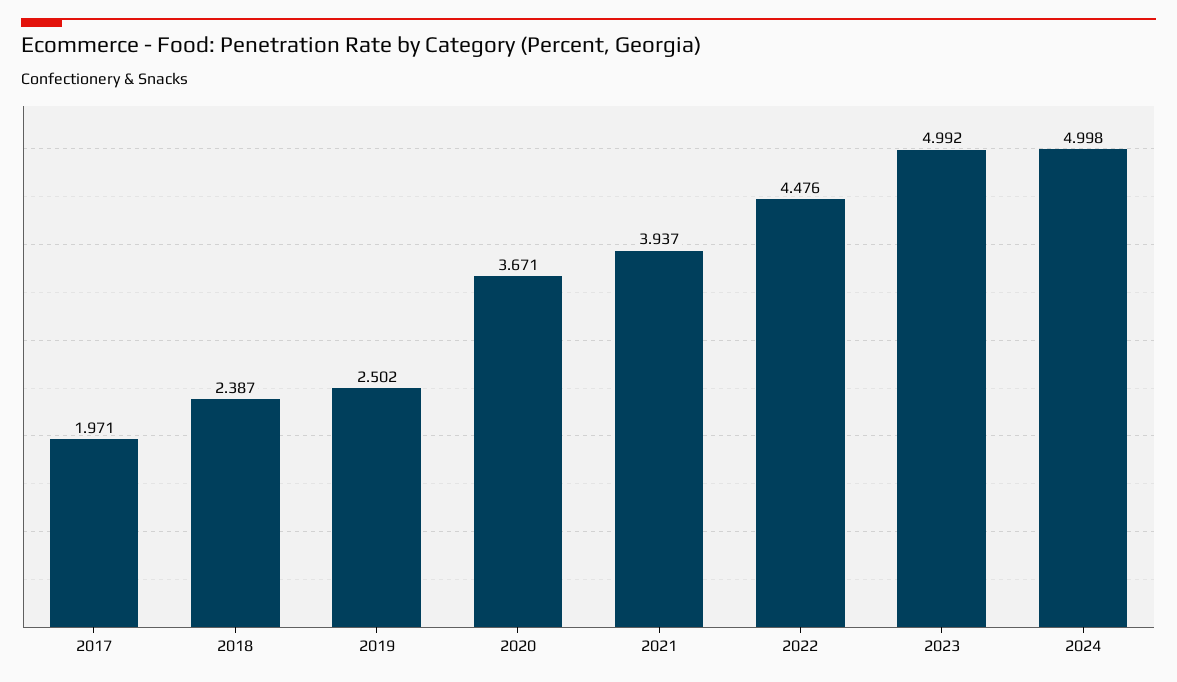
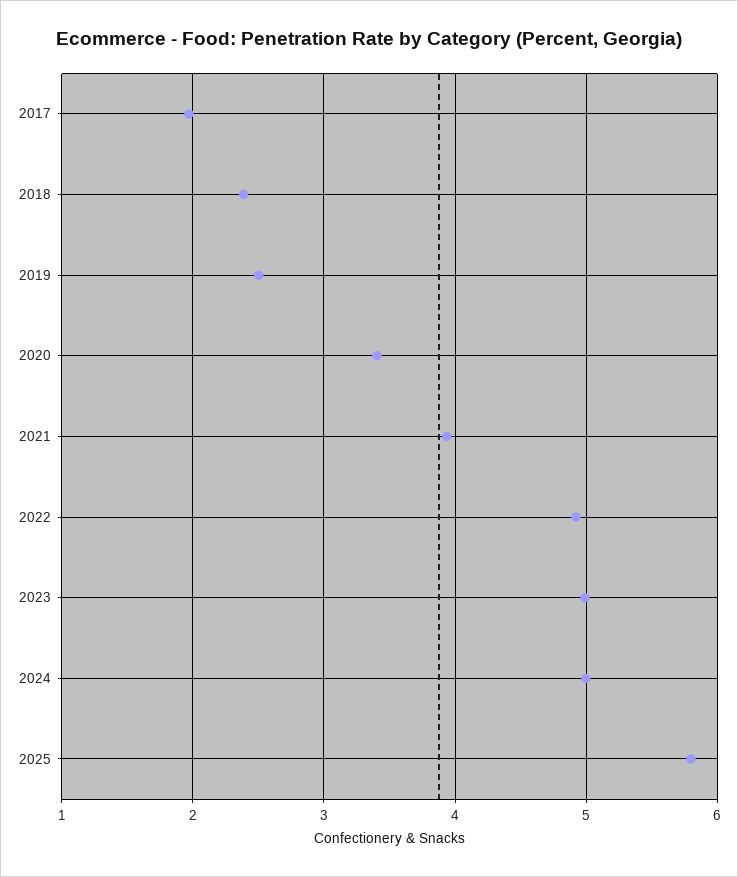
2020: 3.671 -> 3.4
2022: 4.476 -> 4.9
2025: none -> 5.8

